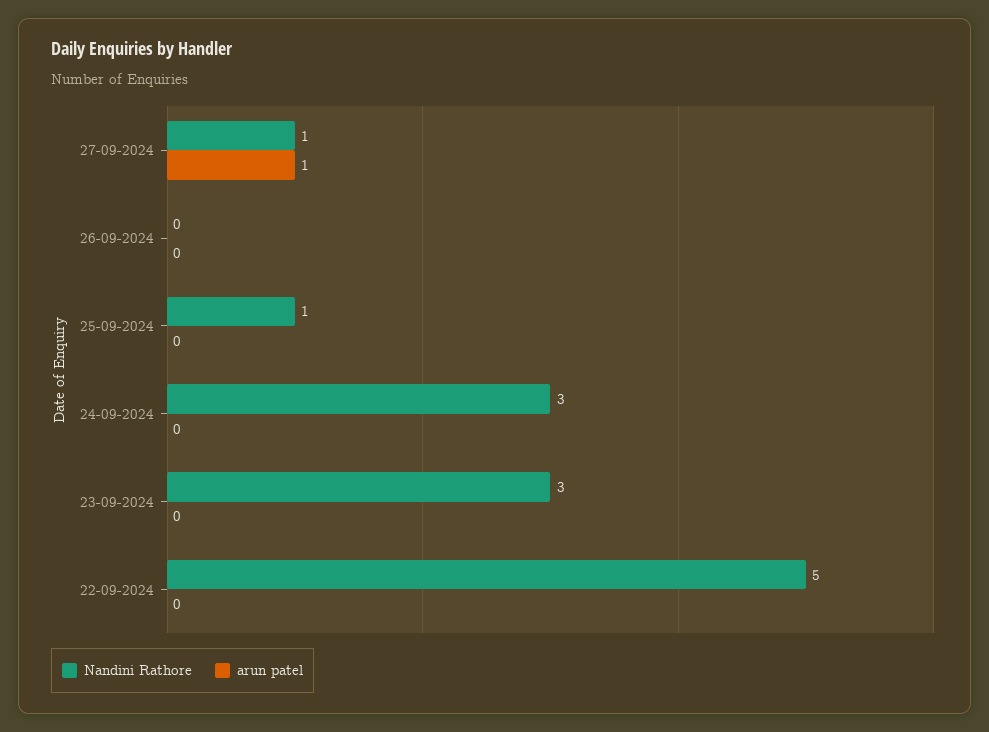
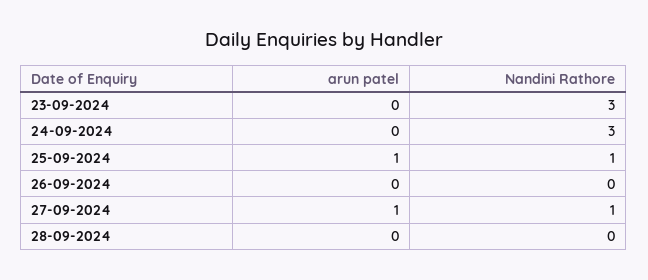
arun patel, 25-09-2024: 0 -> 1
Nandini Rathore, 22-09-2024: 5 -> none
arun patel, 22-09-2024: 0 -> none
arun patel, 28-09-2024: none -> 0
Nandini Rathore, 28-09-2024: none -> 0

